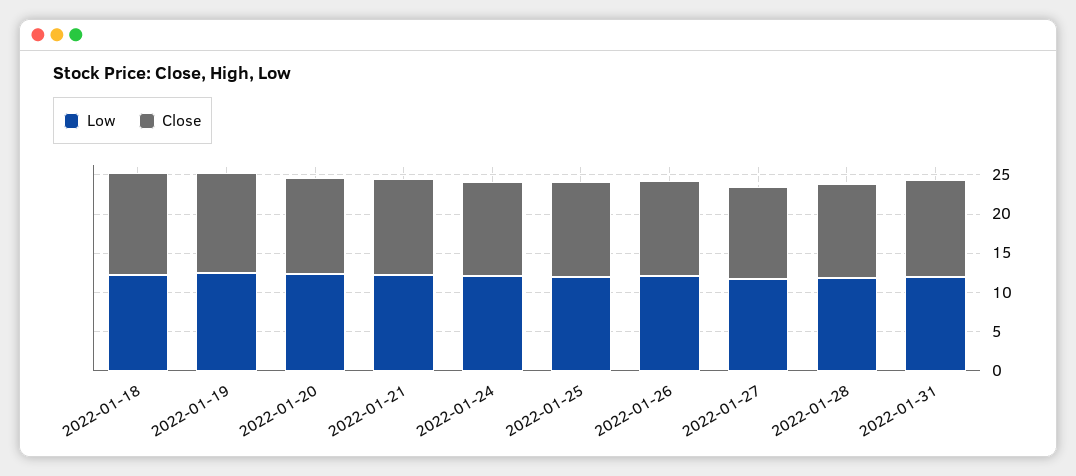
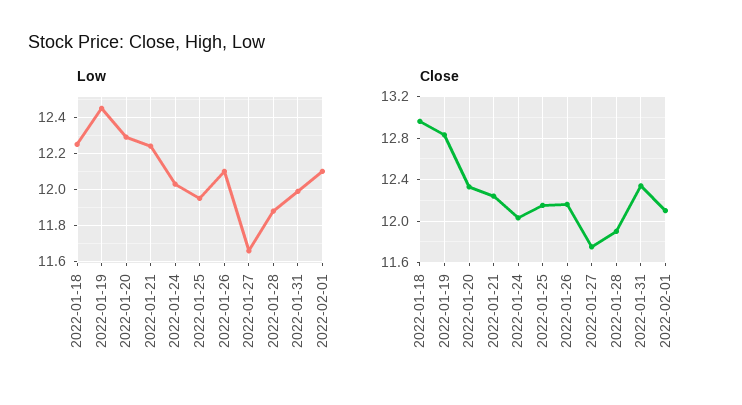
Low, 2022-02-01: none -> 12.1
Close, 2022-02-01: none -> 12.1

